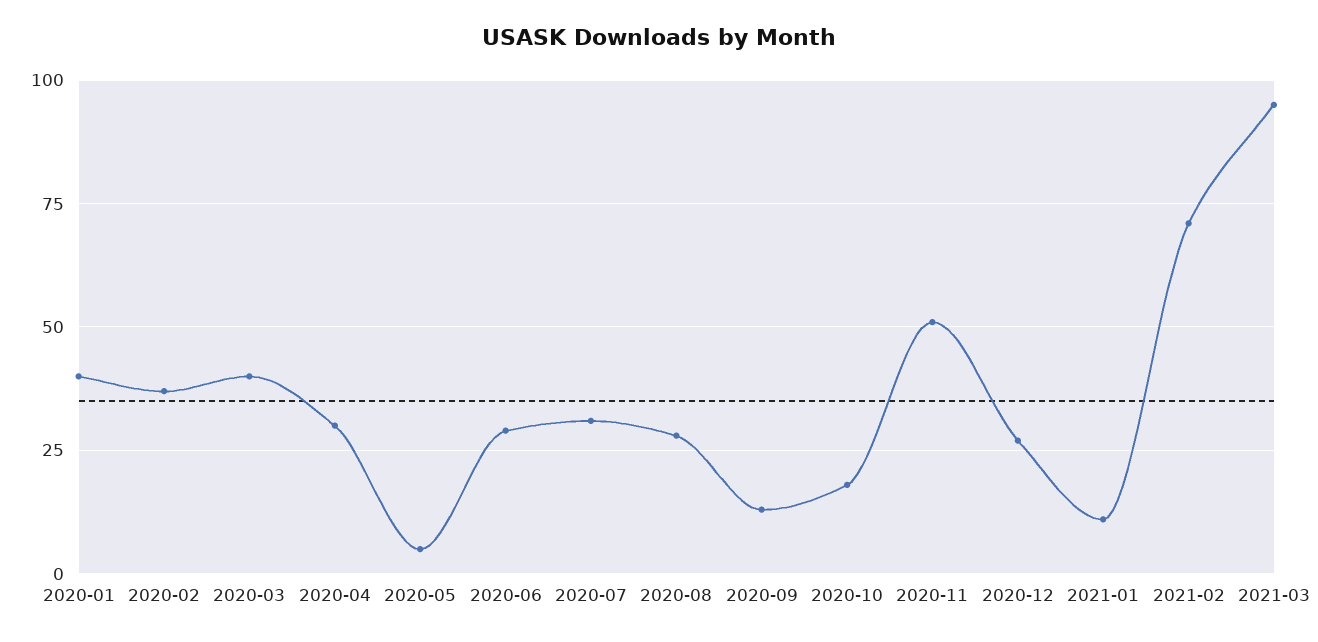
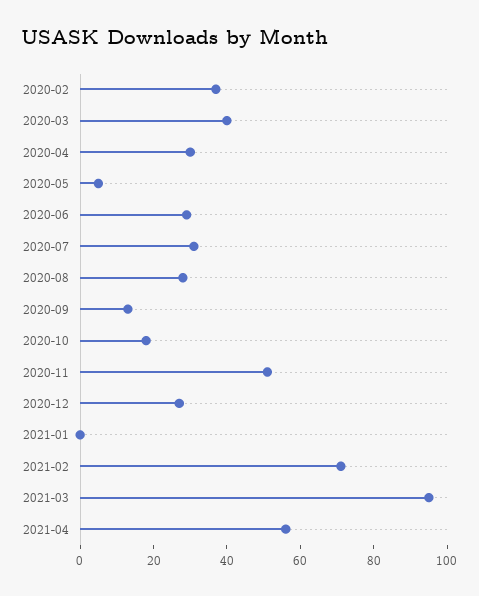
2020-01: 40 -> none
2021-01: 10 -> 0
2021-04: none -> 55

